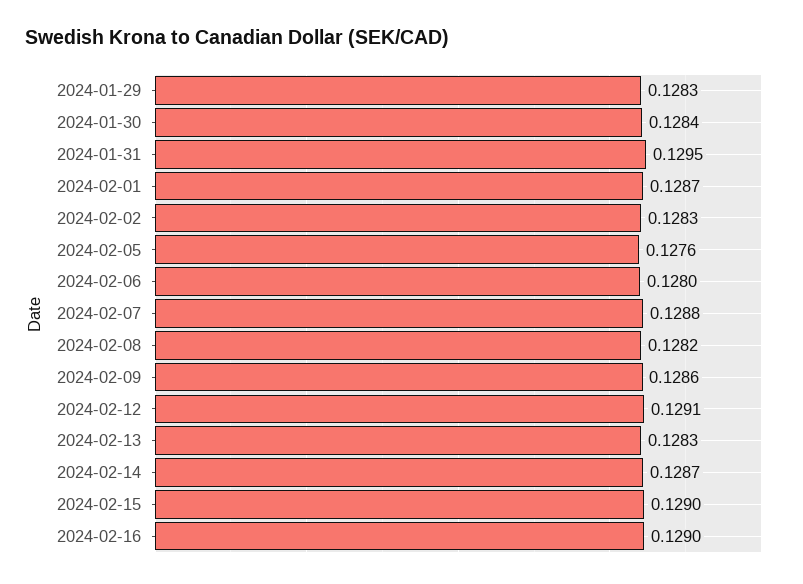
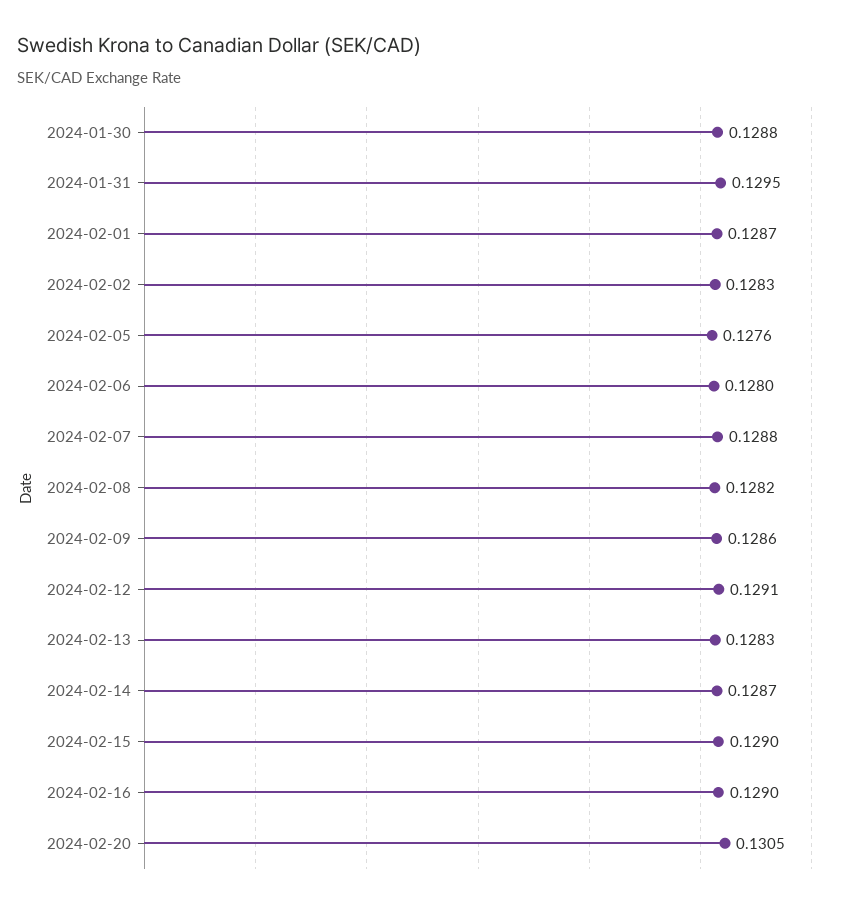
2024-01-29: 0.1283 -> none
2024-01-30: 0.1284 -> 0.1288
2024-02-20: none -> 0.1305

